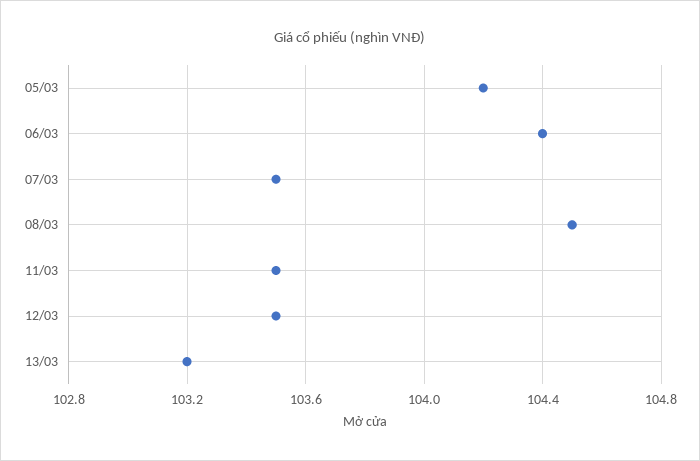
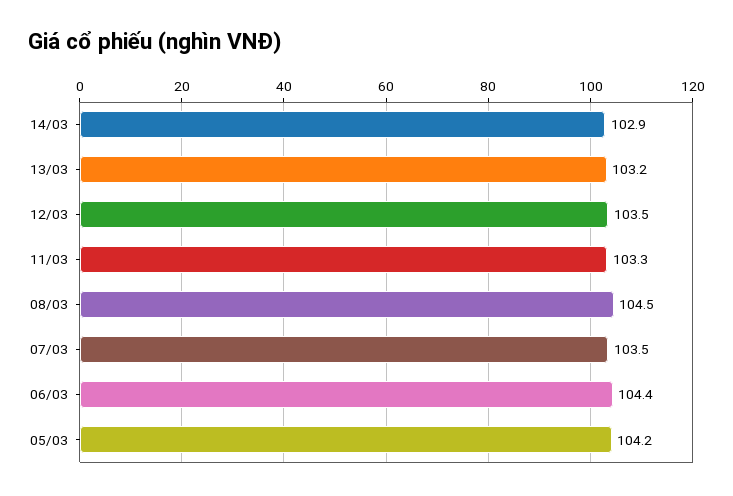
11/03: 103.5 -> 103.3
14/03: none -> 102.9

